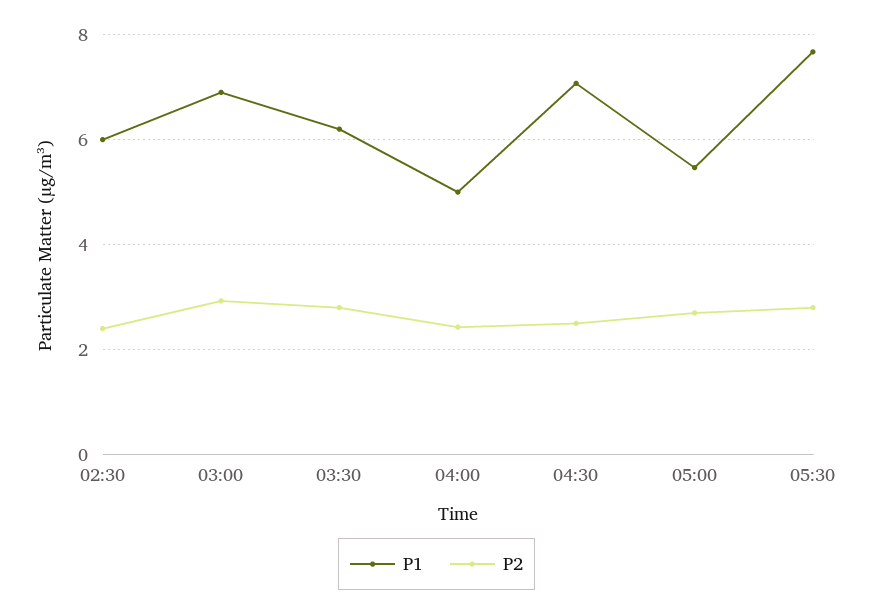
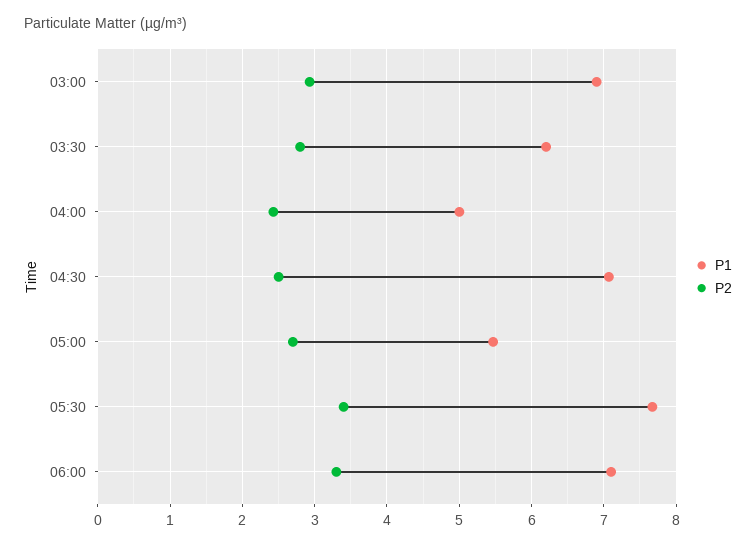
P1, 02:30: 6 -> none
P2, 02:30: 2.4 -> none
P2, 05:30: 2.8 -> 3.4
P1, 06:00: none -> 7.1
P2, 06:00: none -> 3.3

